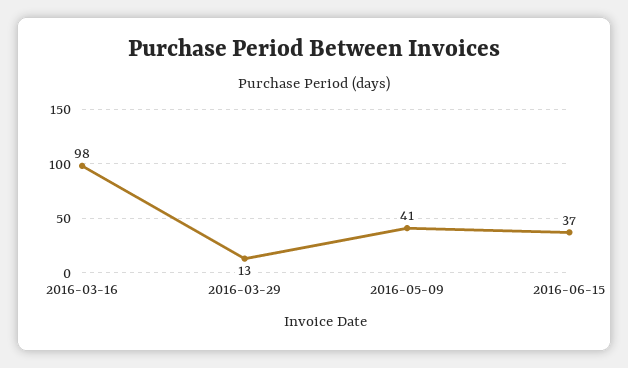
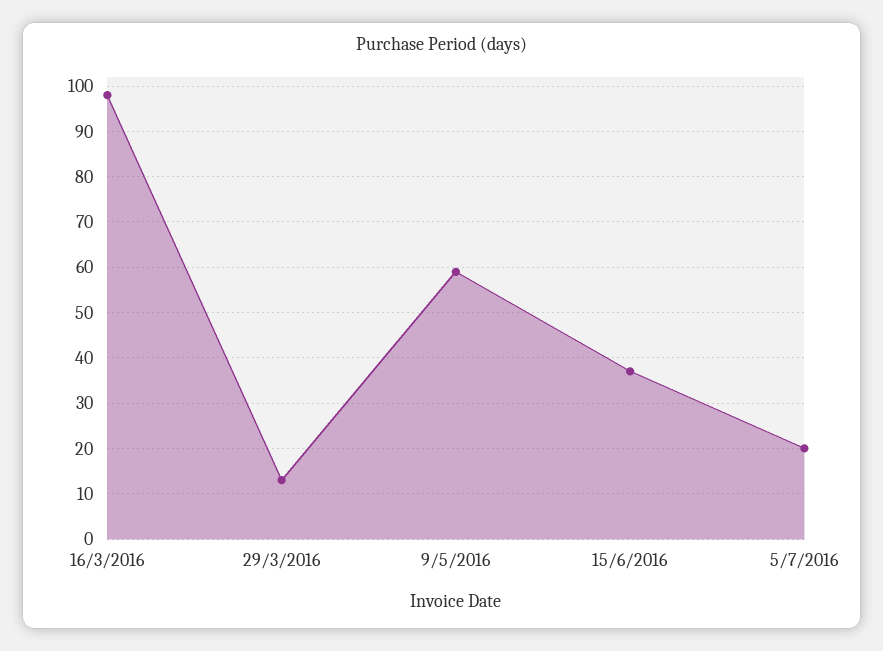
2016-05-09: 41 -> 60
5/7/2016: none -> 20

